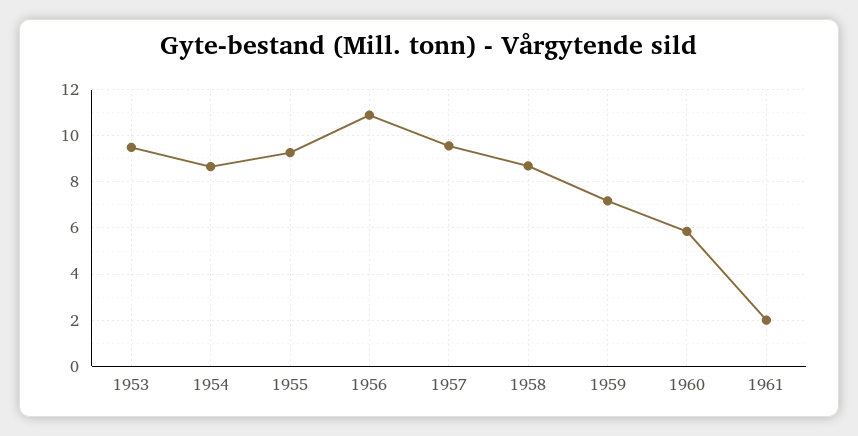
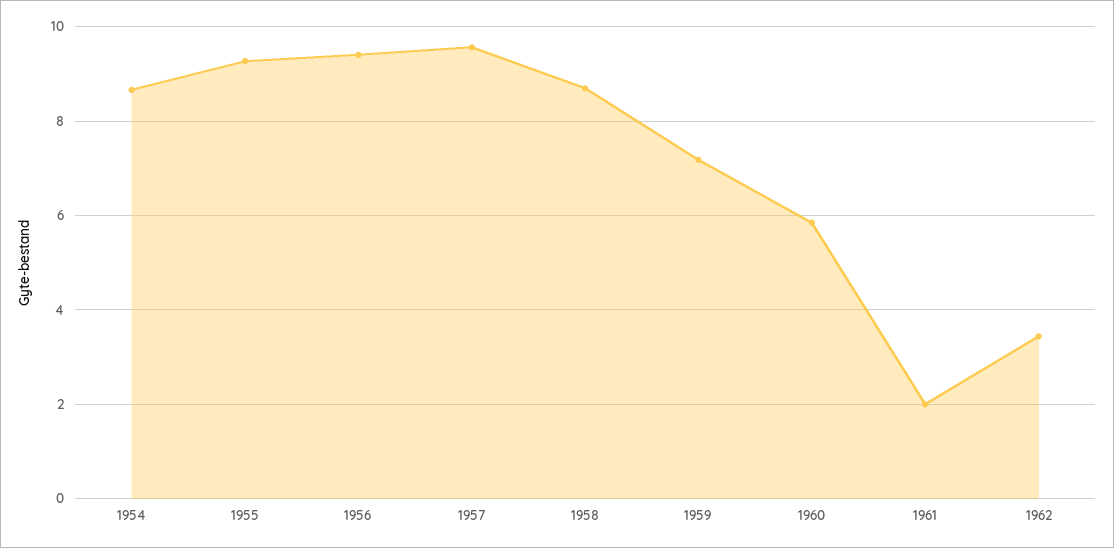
1953: 9.5 -> none
1956: 11 -> 9.4
1962: none -> 3.4

